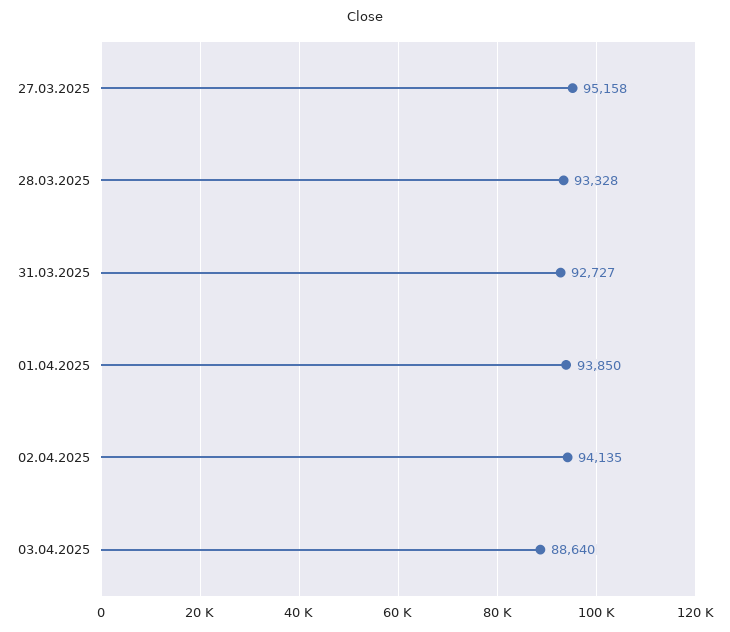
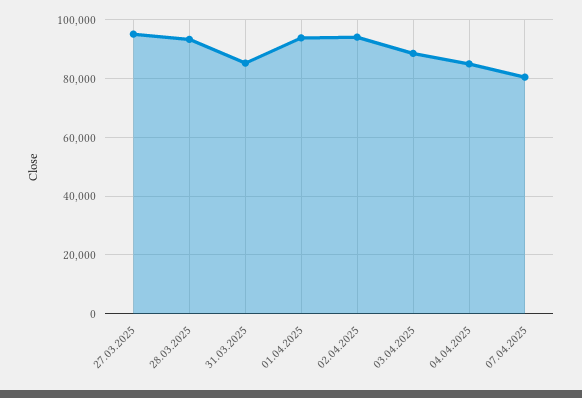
31.03.2025: 92727 -> 85000
04.04.2025: none -> 85000
07.04.2025: none -> 80000

